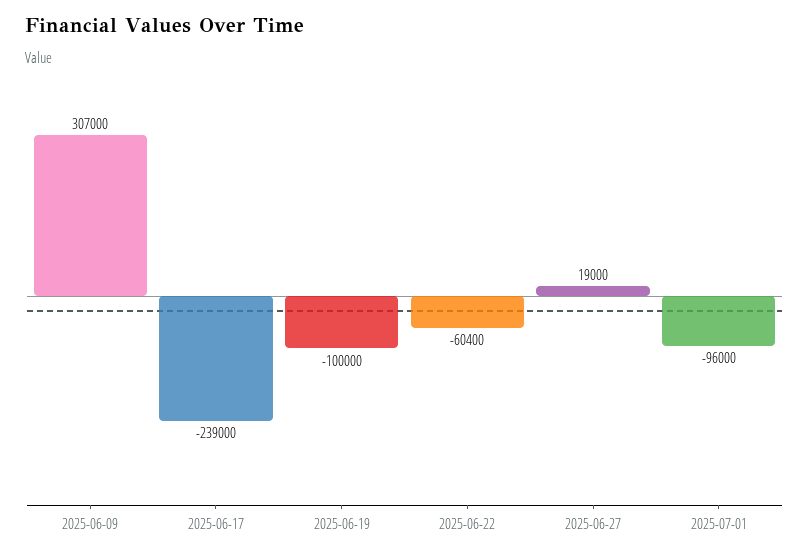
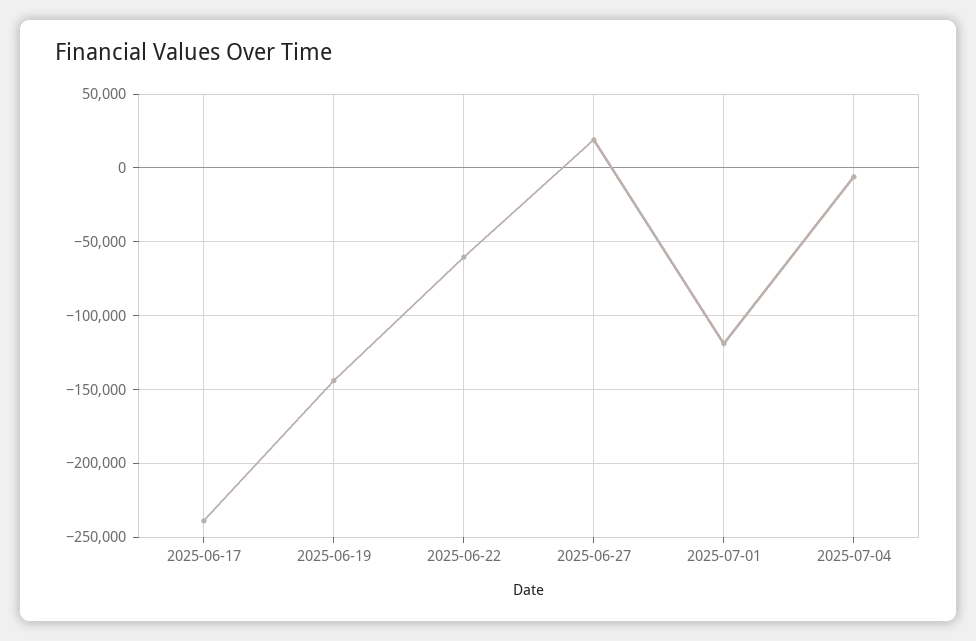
2025-06-09: 307000 -> none
2025-06-19: -100000 -> -145000
2025-07-01: -96000 -> -120000
2025-07-04: none -> -5000

